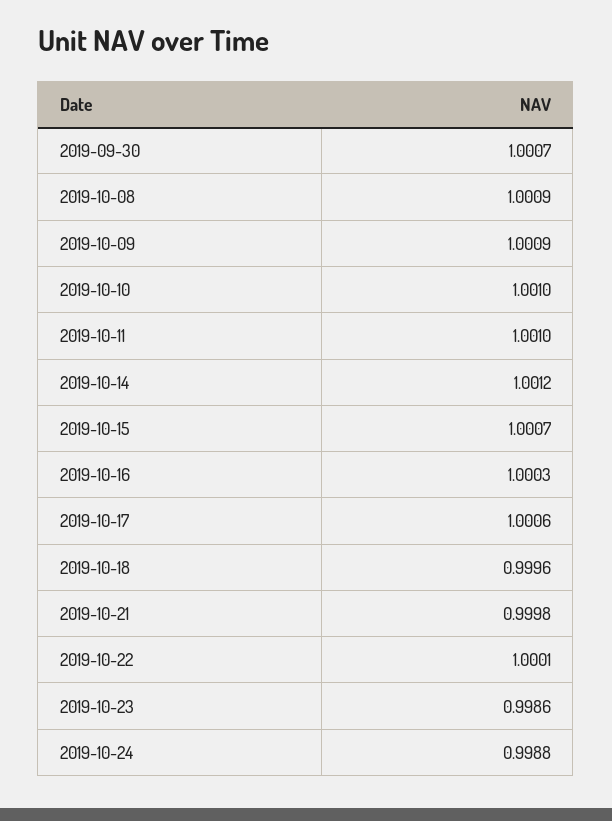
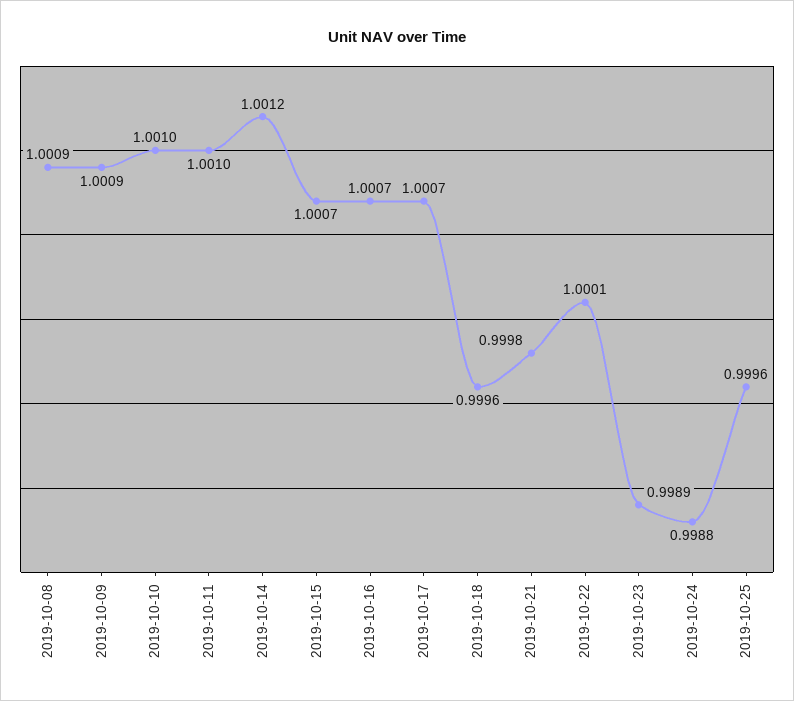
2019-09-30: 1.0007 -> none
2019-10-16: 1.0003 -> 1.0007
2019-10-17: 1.0006 -> 1.0007
2019-10-23: 0.9986 -> 0.9989
2019-10-25: none -> 0.9996

